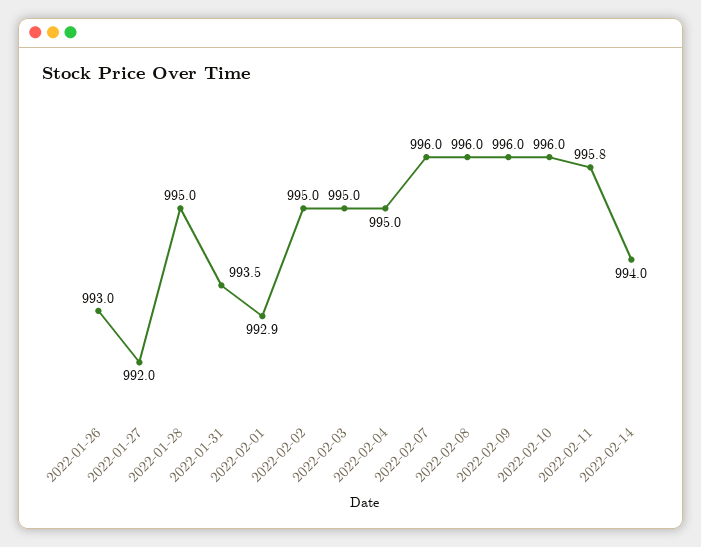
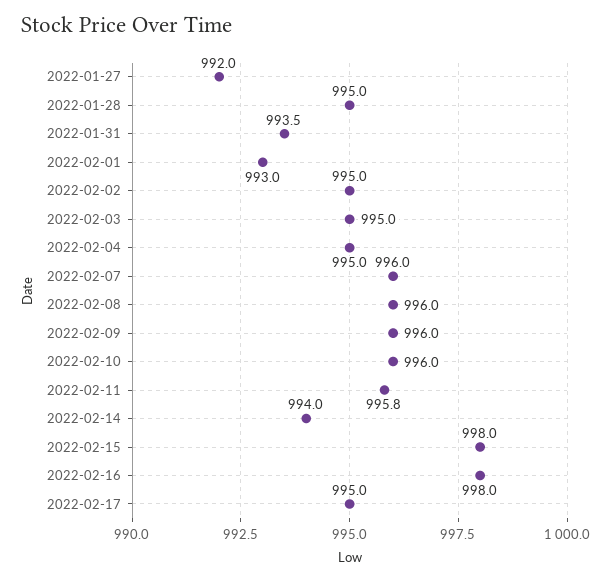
2022-01-26: 993 -> none
2022-02-01: 992.9 -> 993
2022-02-15: none -> 998
2022-02-16: none -> 998
2022-02-17: none -> 995

